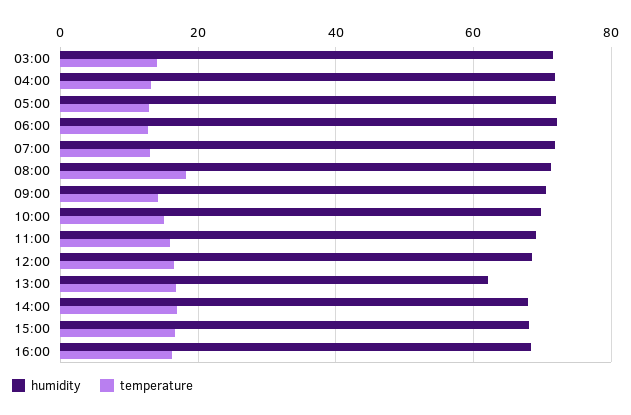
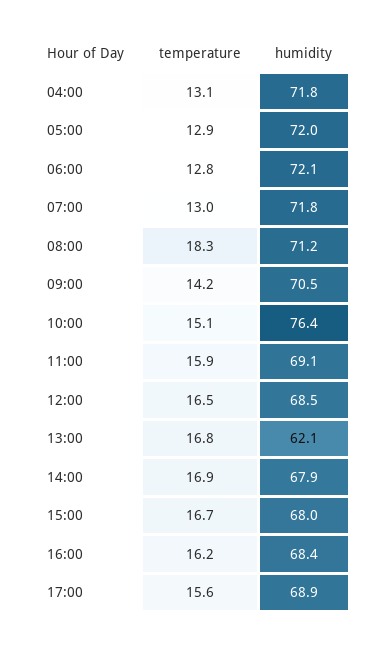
humidity, 03:00: 72 -> none
temperature, 03:00: 14 -> none
humidity, 10:00: 70 -> 76.4
temperature, 17:00: none -> 15.6
humidity, 17:00: none -> 68.9

